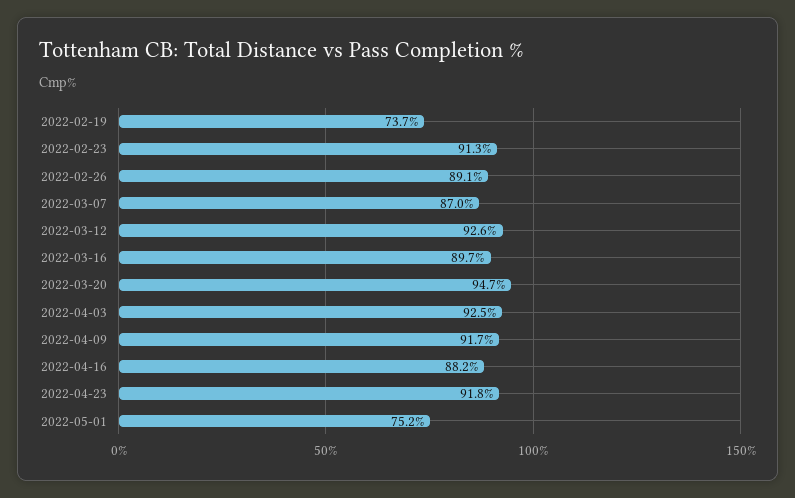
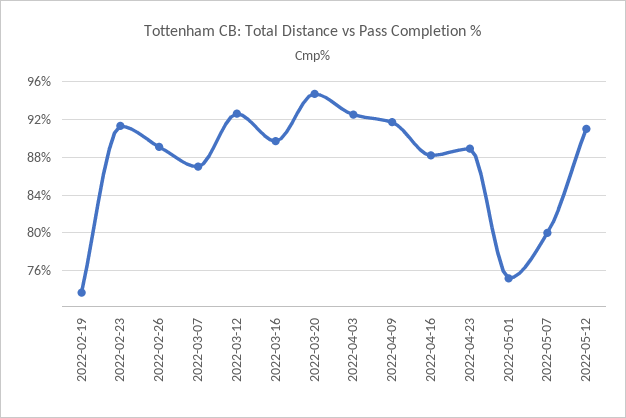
2022-04-23: 91.8 -> 89
2022-05-07: none -> 80
2022-05-12: none -> 91

